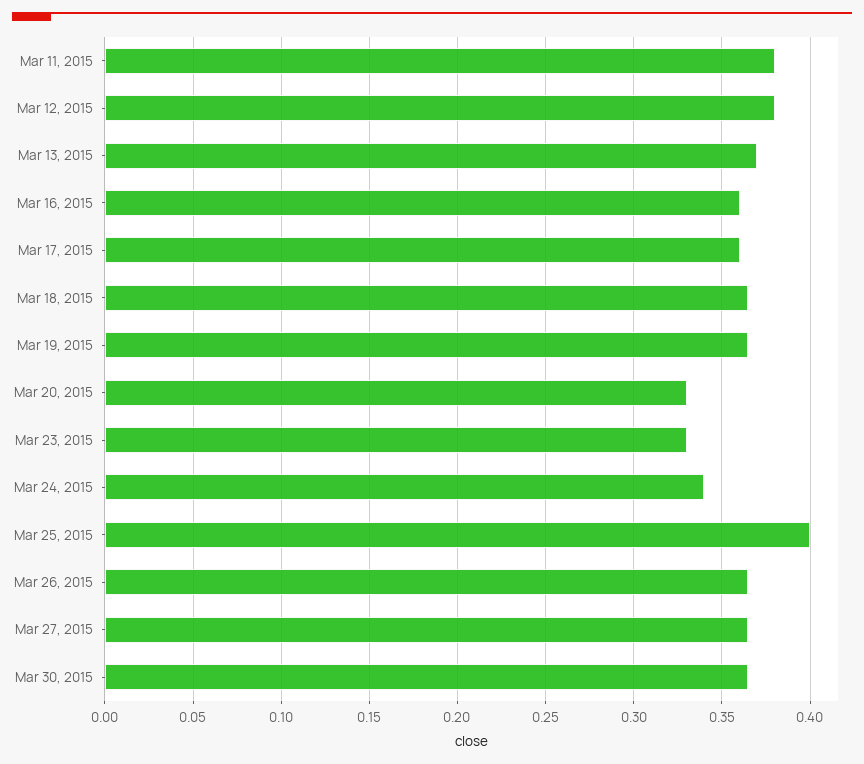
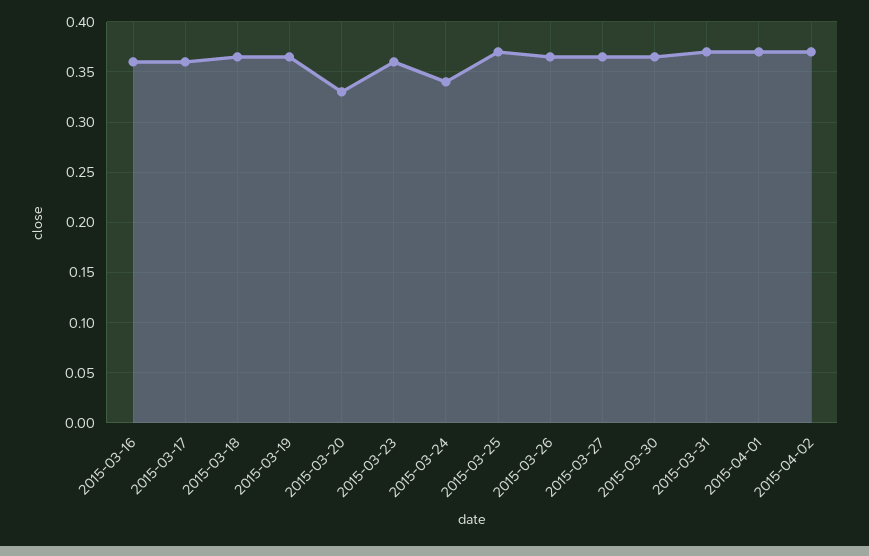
Mar 11, 2015: 0.38 -> none
Mar 12, 2015: 0.38 -> none
Mar 13, 2015: 0.37 -> none
Mar 23, 2015: 0.33 -> 0.36
Mar 25, 2015: 0.4 -> 0.37
2015-03-31: none -> 0.37
2015-04-01: none -> 0.37
2015-04-02: none -> 0.37

